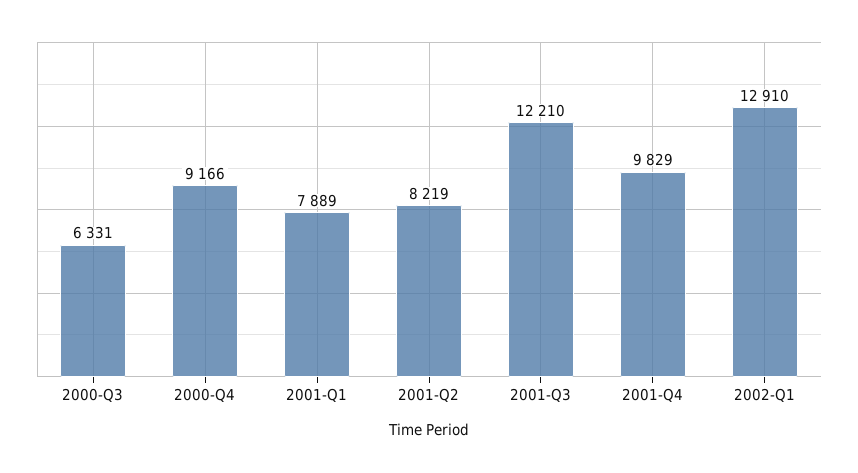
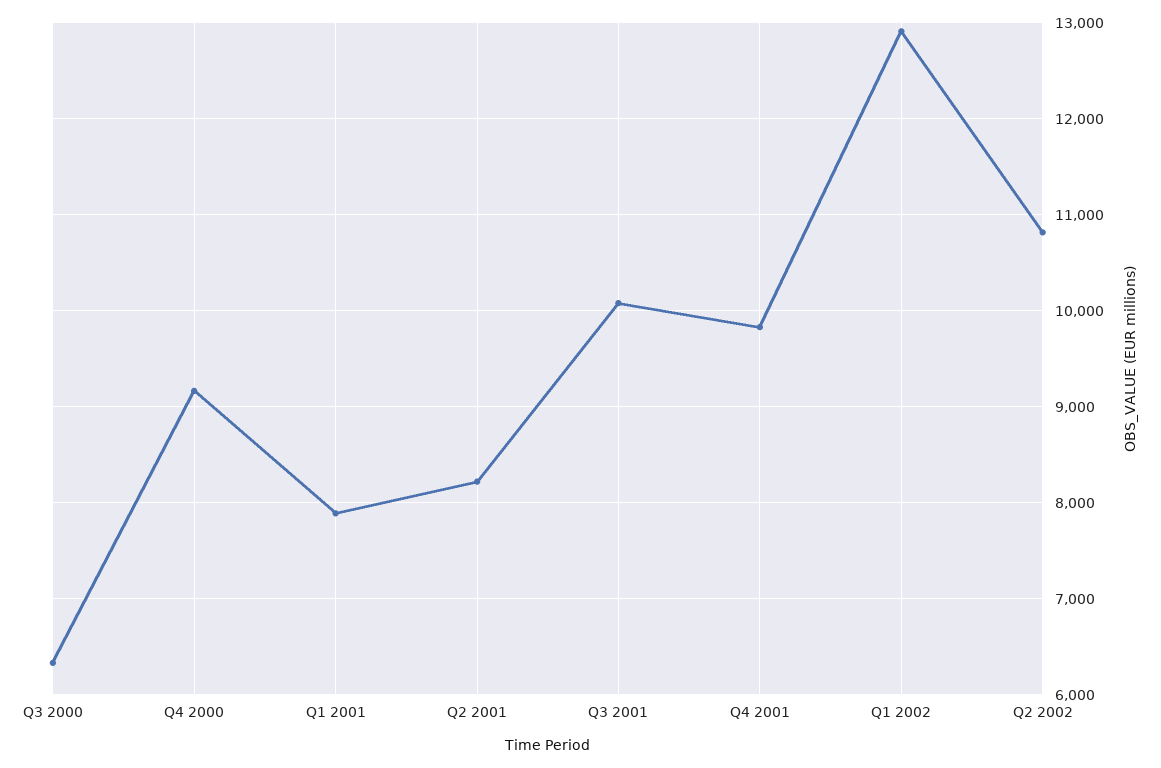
2001-Q3: 12210 -> 10100
Q2 2002: none -> 10800

